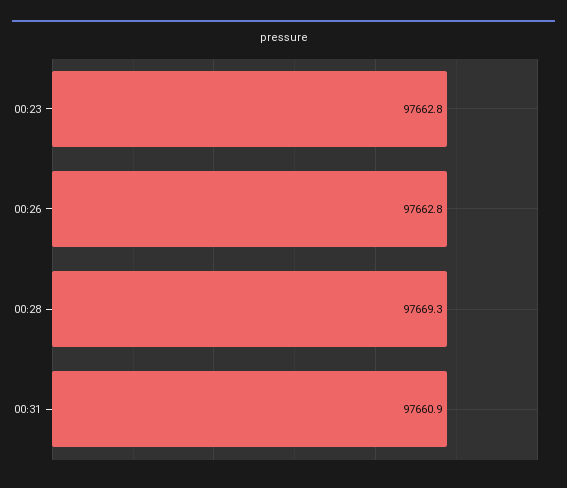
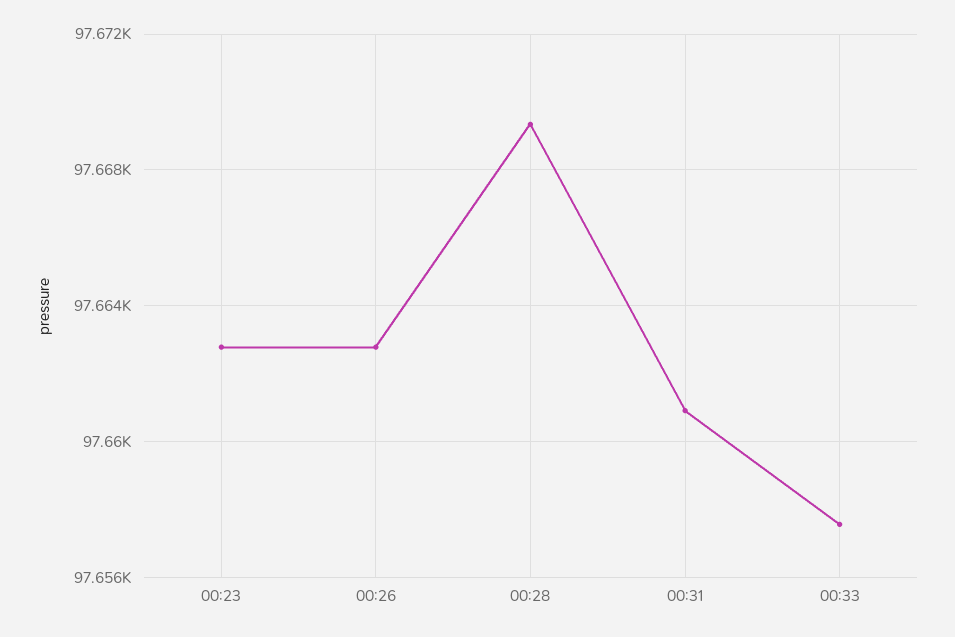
00:33: none -> 97657.5

